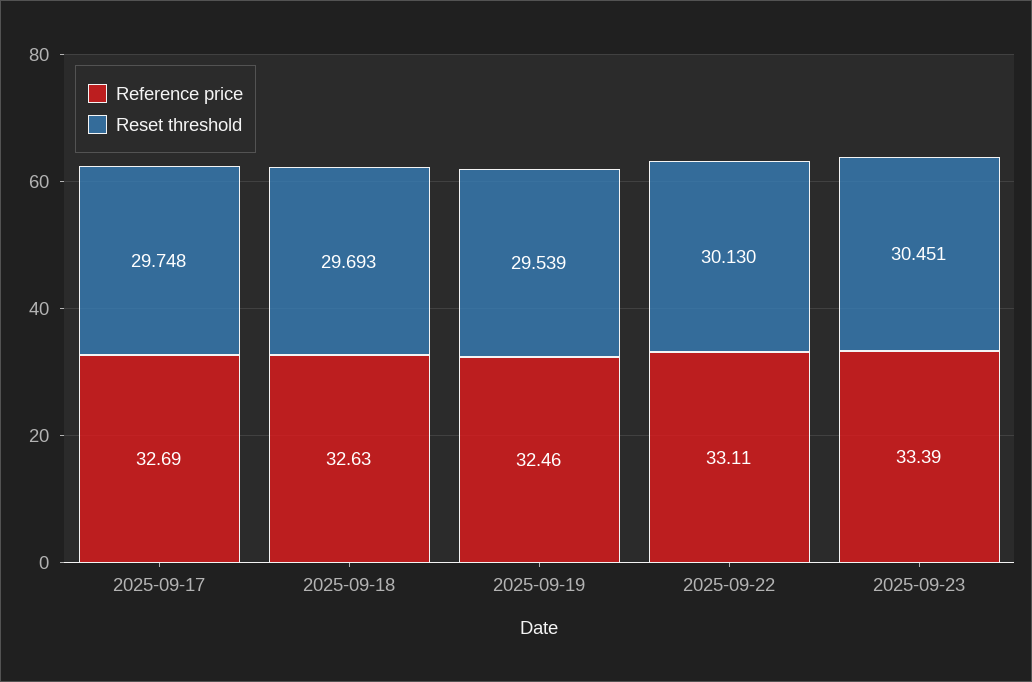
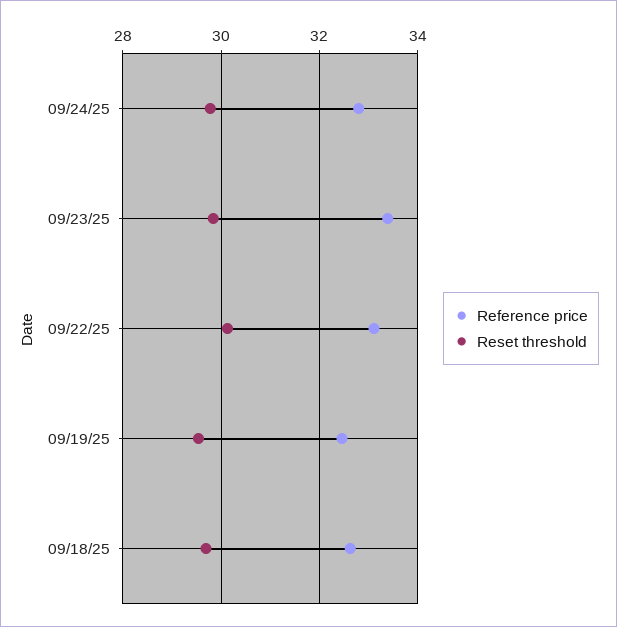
Reference price, 2025-09-17: 32.69 -> none
Reset threshold, 2025-09-17: 29.748 -> none
Reset threshold, 2025-09-23: 30.451 -> 29.8
Reference price, 09/24/25: none -> 32.8
Reset threshold, 09/24/25: none -> 29.8

